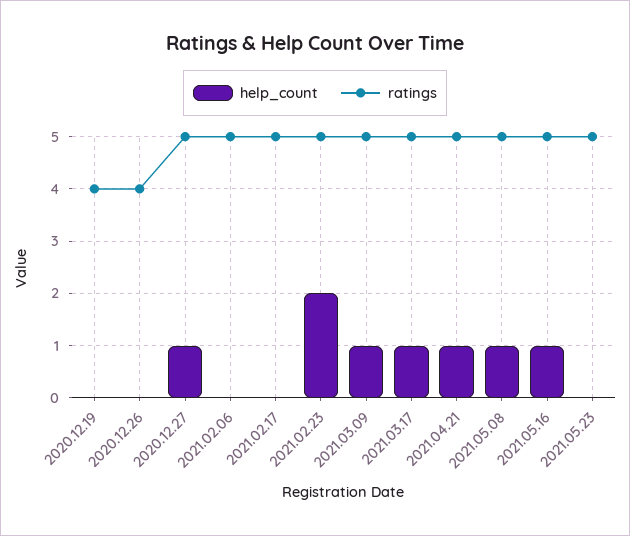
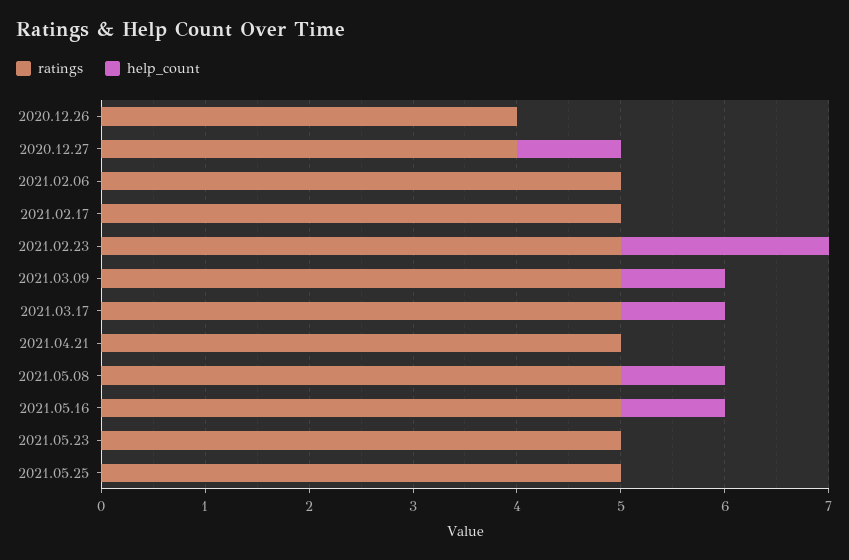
help_count, 2020.12.19: 0 -> none
ratings, 2020.12.19: 4 -> none
ratings, 2020.12.27: 5 -> 4
help_count, 2021.04.21: 1 -> 0
ratings, 2021.05.25: none -> 5
help_count, 2021.05.25: none -> 0

